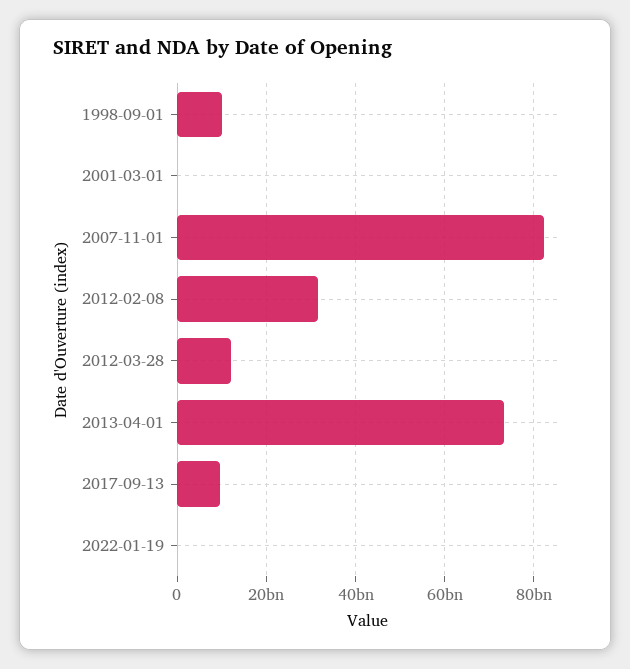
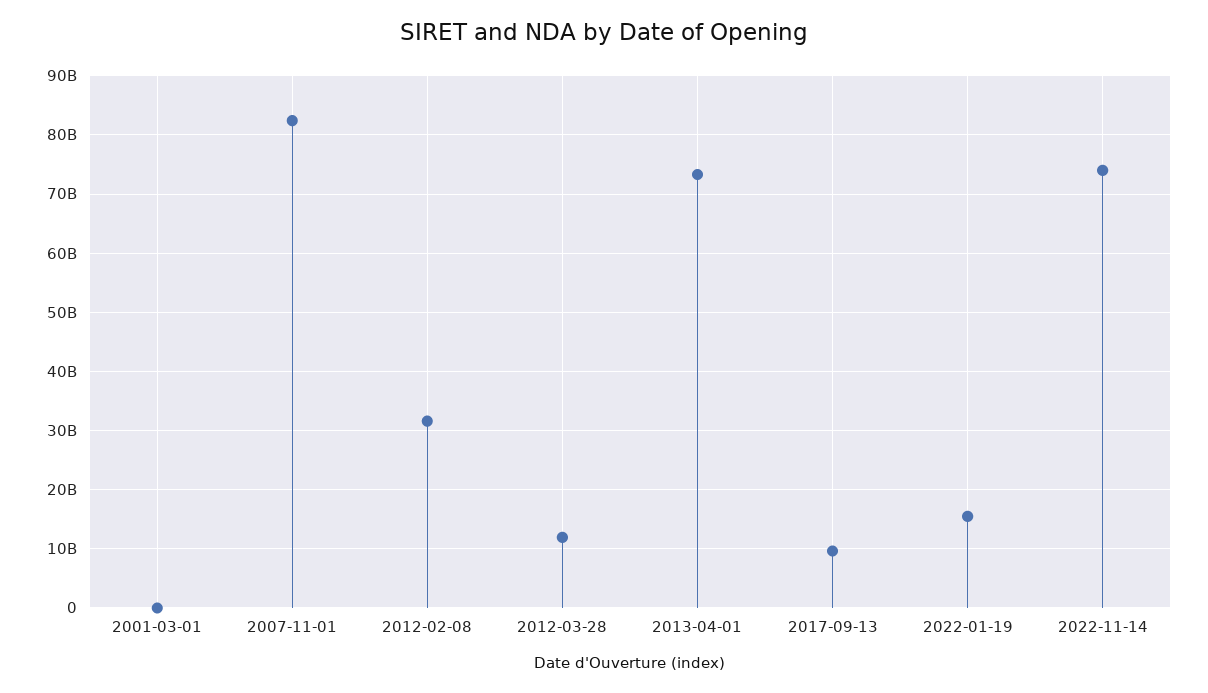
1998-09-01: 10000000000 -> none
2022-01-19: 0 -> 16000000000
2022-11-14: none -> 74000000000

